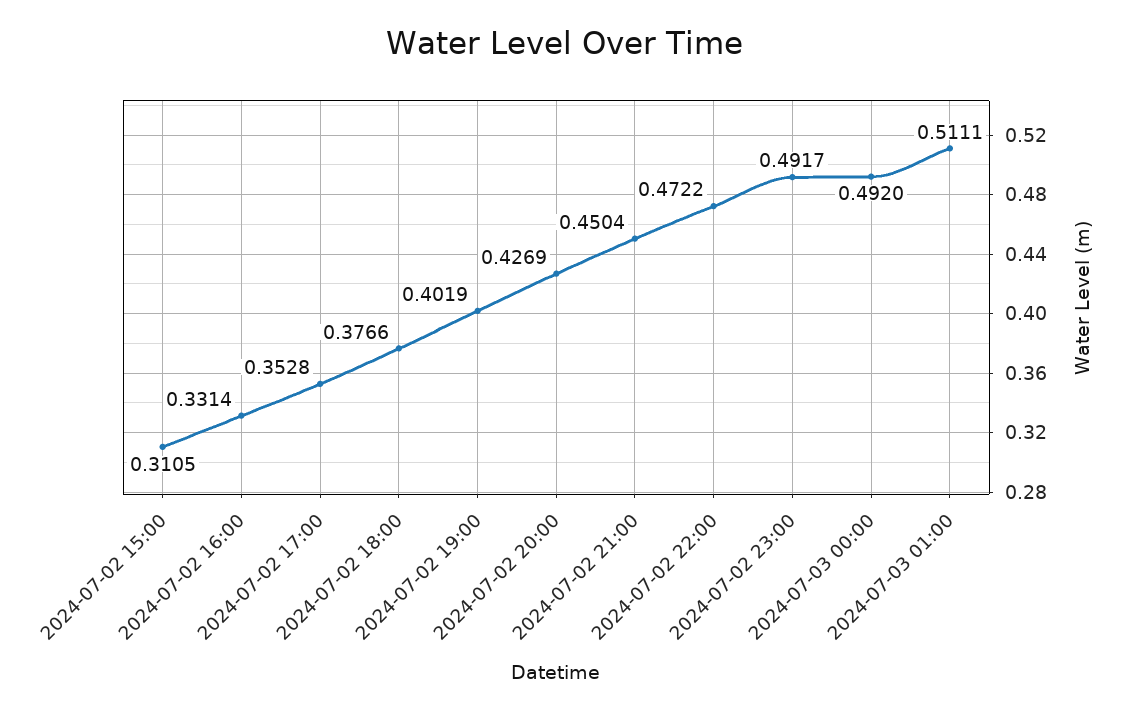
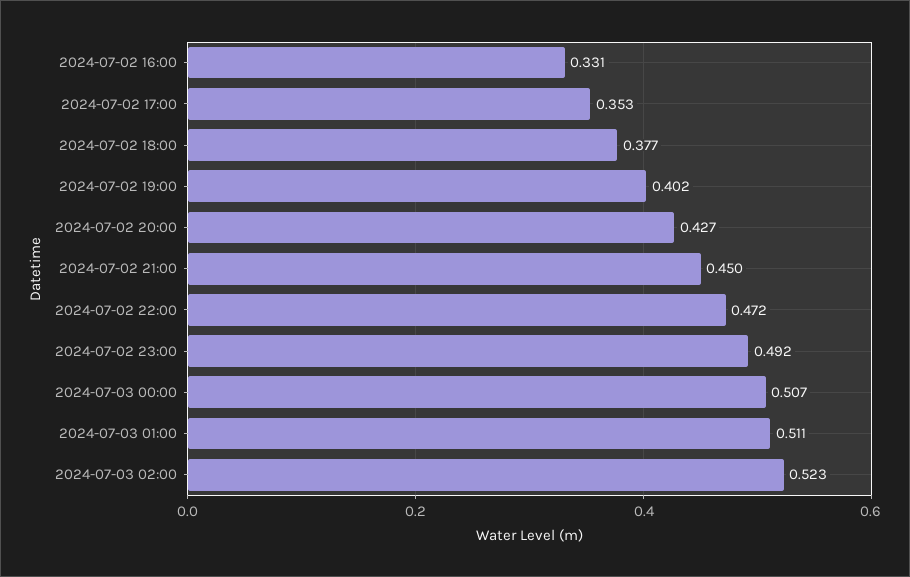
2024-07-02 15:00: 0.3105 -> none
2024-07-03 00:00: 0.492 -> 0.507
2024-07-03 02:00: none -> 0.523

